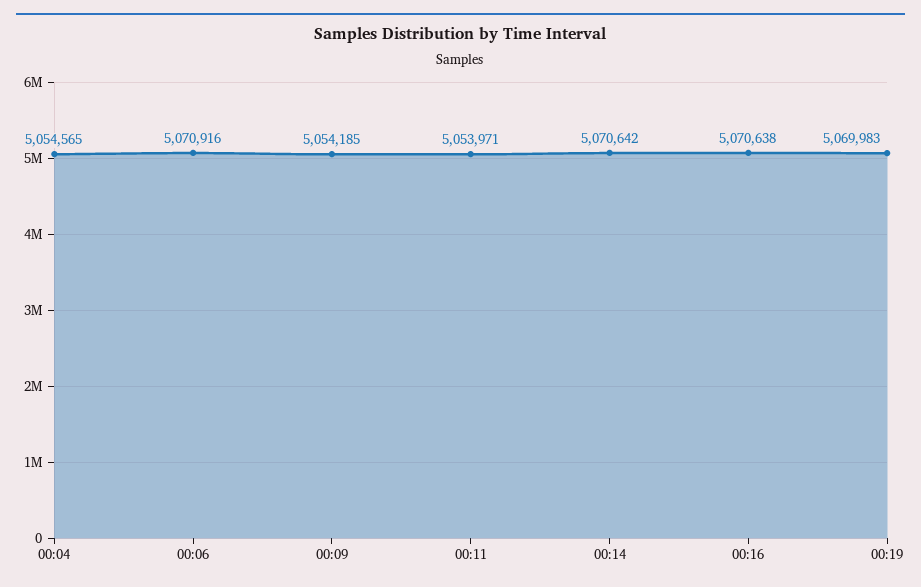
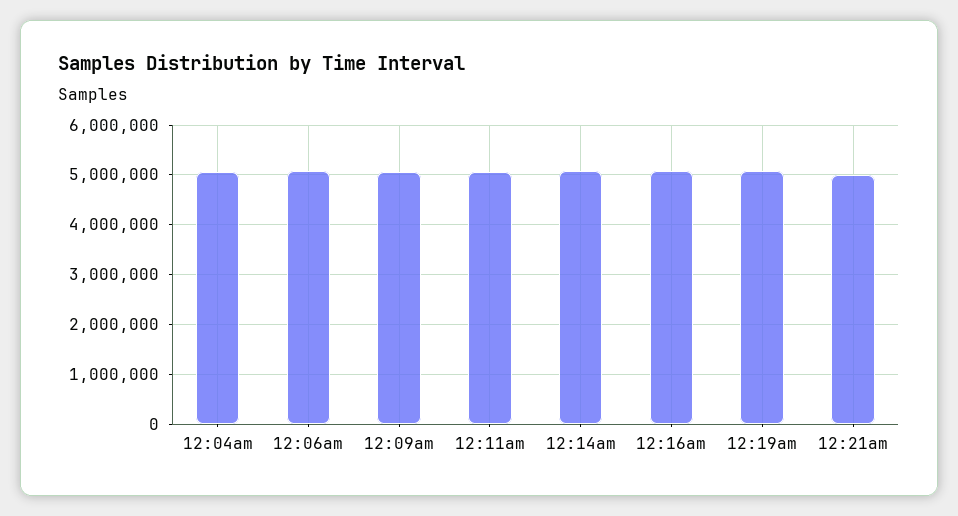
12:21am: none -> 5000000

